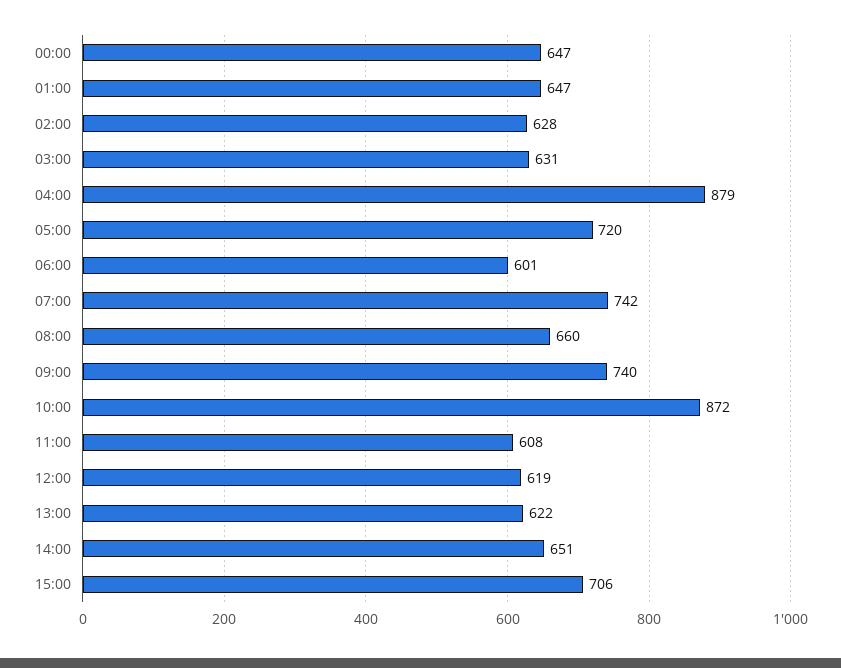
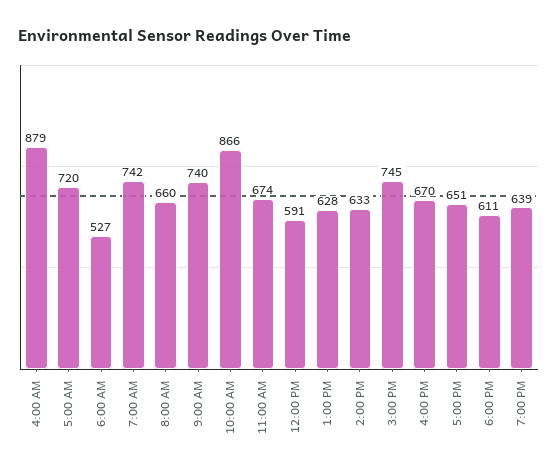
00:00: 647 -> none
01:00: 647 -> none
02:00: 628 -> none
03:00: 631 -> none
06:00: 601 -> 527
10:00: 872 -> 866
11:00: 608 -> 674
12:00: 619 -> 591
13:00: 622 -> 628
14:00: 651 -> 633
15:00: 706 -> 745
4:00 PM: none -> 670
5:00 PM: none -> 651
6:00 PM: none -> 611
7:00 PM: none -> 639

